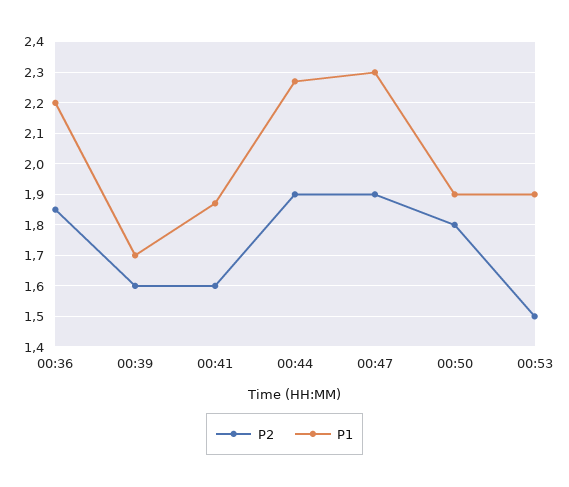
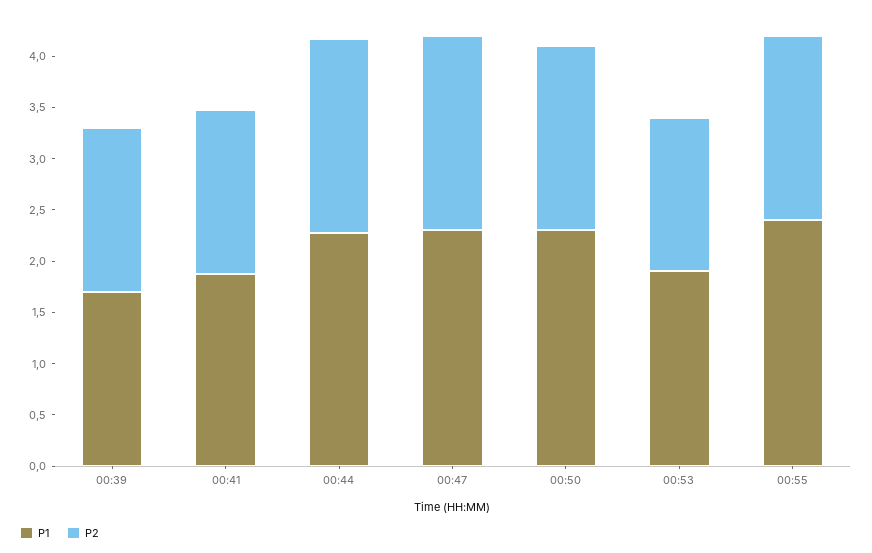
P2, 00:36: 1.85 -> none
P1, 00:36: 2.2 -> none
P1, 00:50: 1.9 -> 2.3
P1, 00:55: none -> 2.4
P2, 00:55: none -> 1.8

